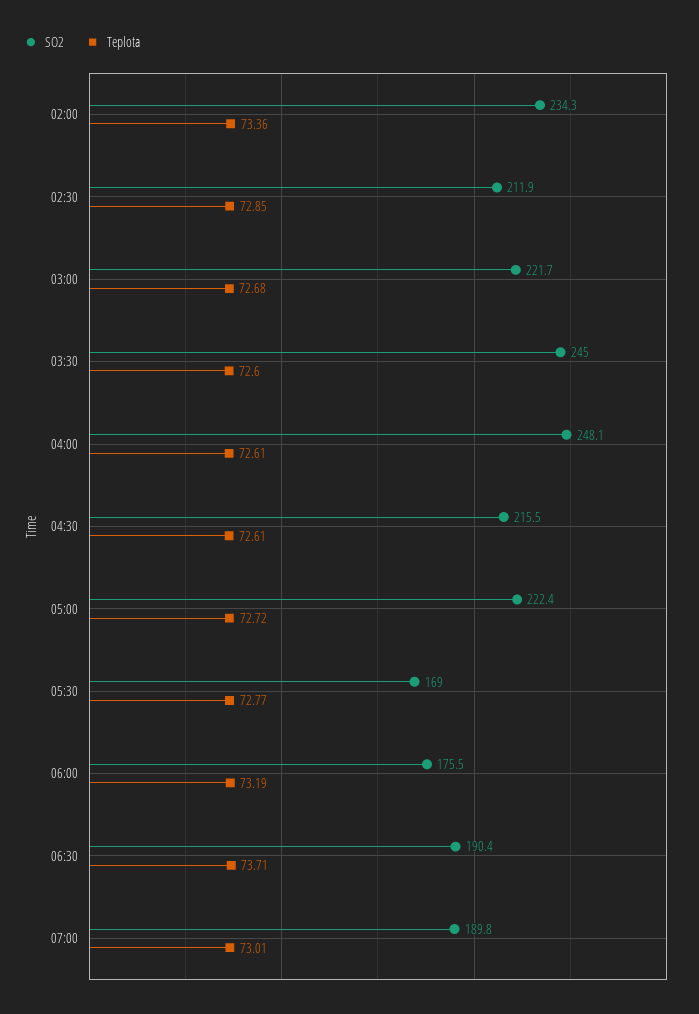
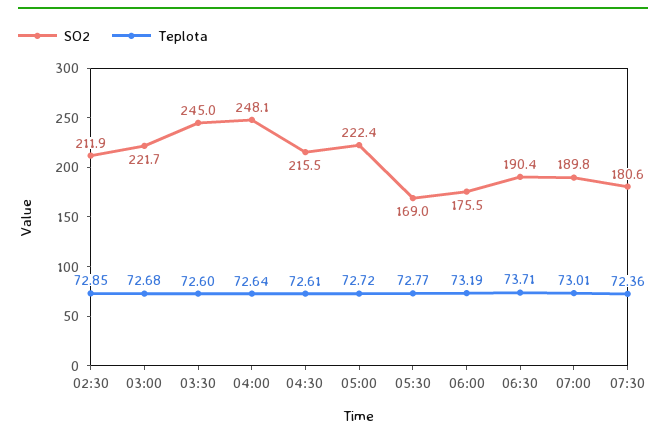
SO2, 02:00: 234.3 -> none
Teplota, 02:00: 73.36 -> none
Teplota, 04:00: 72.61 -> 72.64
SO2, 07:30: none -> 180.6
Teplota, 07:30: none -> 72.36

